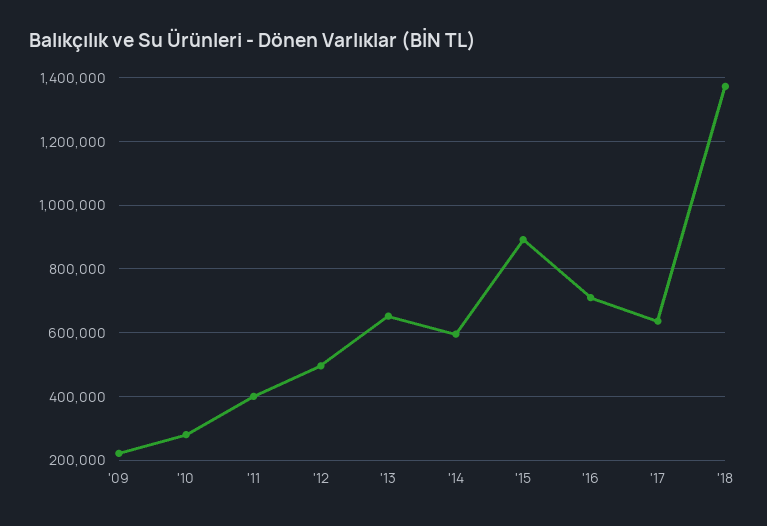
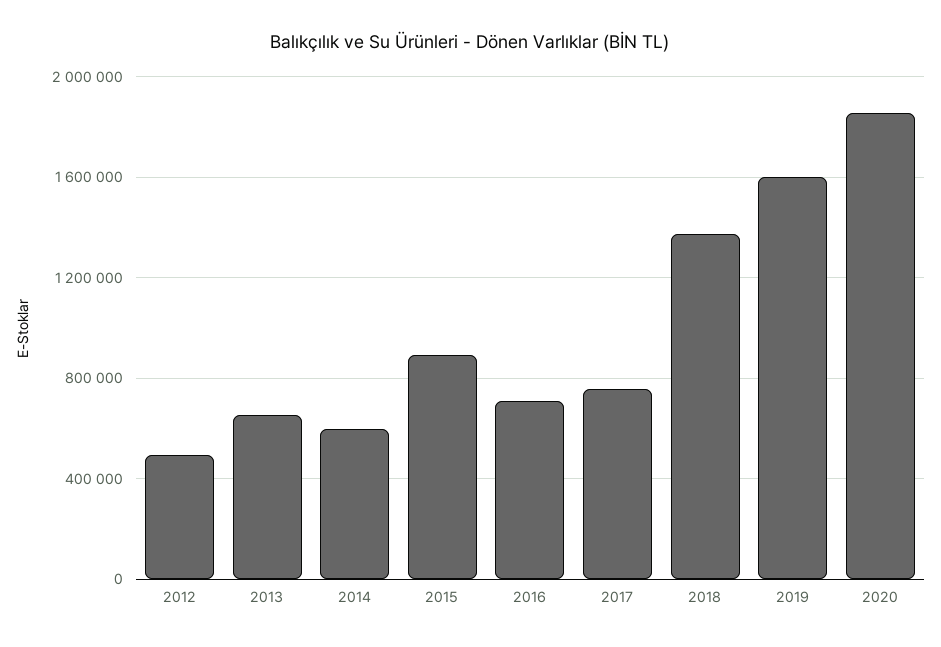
'09: 220000 -> none
'10: 280000 -> none
'11: 400000 -> none
'17: 640000 -> 750000
2019: none -> 1600000
2020: none -> 1850000

